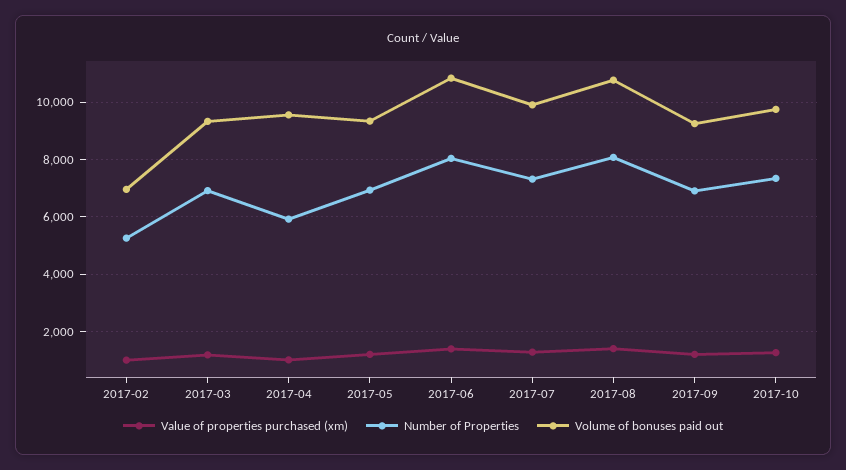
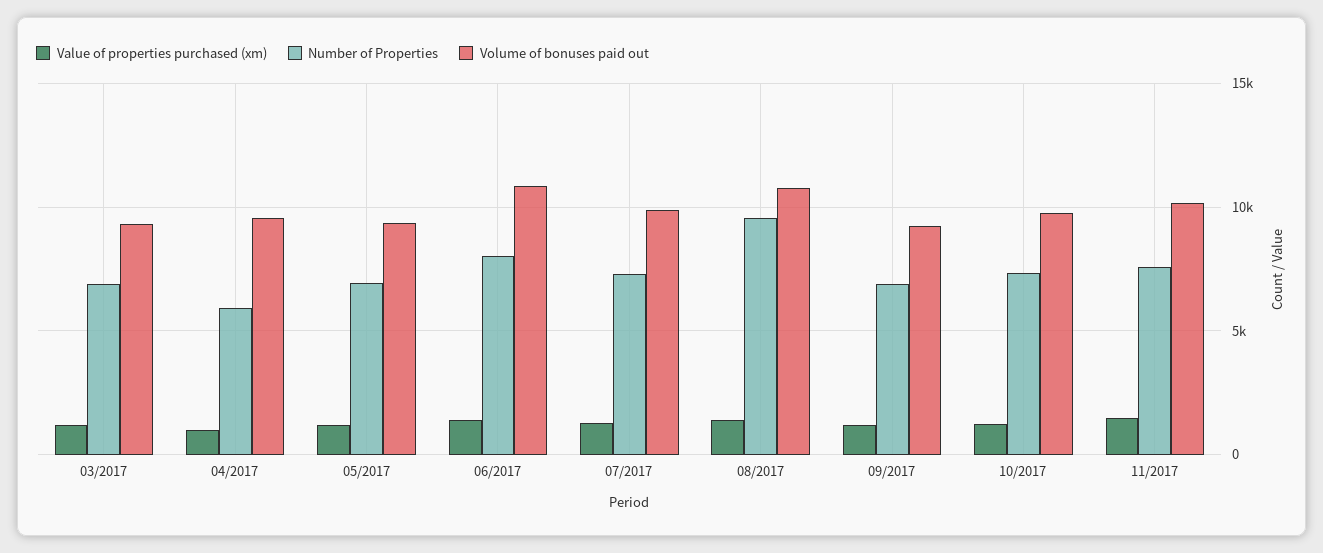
Value of properties purchased (xm), 2017-02: 1000 -> none
Number of Properties, 2017-02: 5250 -> none
Volume of bonuses paid out, 2017-02: 7000 -> none
Number of Properties, 2017-08: 8000 -> 9500
Value of properties purchased (xm), 11/2017: none -> 1500
Number of Properties, 11/2017: none -> 7500
Volume of bonuses paid out, 11/2017: none -> 10000

